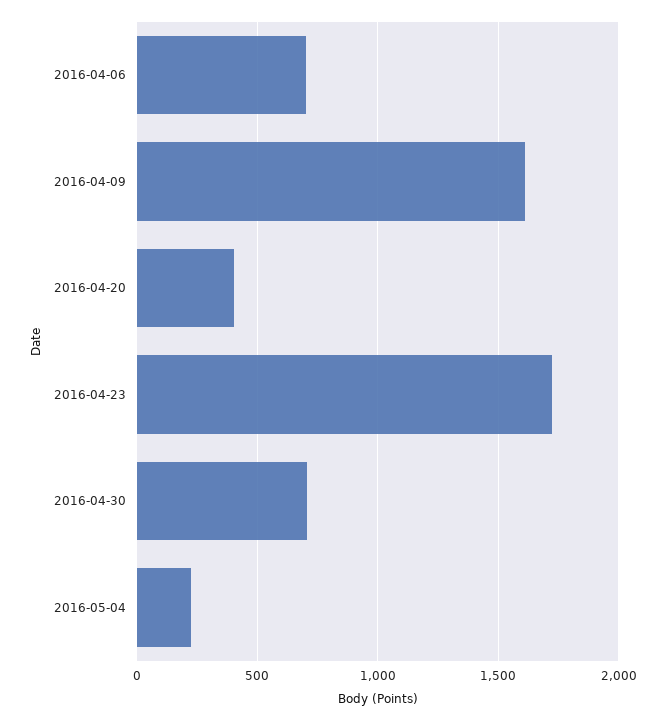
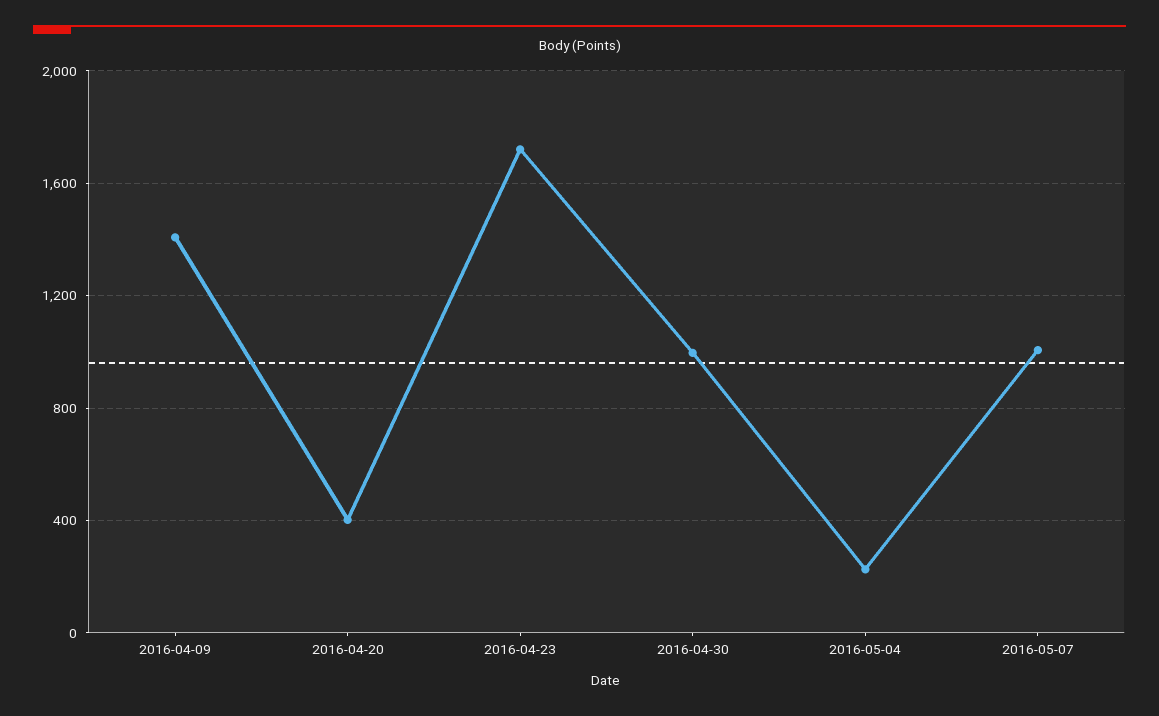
2016-04-06: 700 -> none
2016-04-09: 1600 -> 1400
2016-04-30: 700 -> 1000
2016-05-07: none -> 1000

